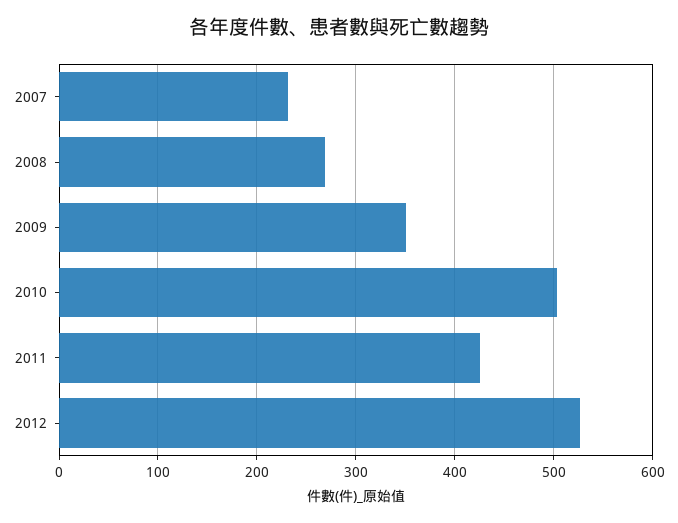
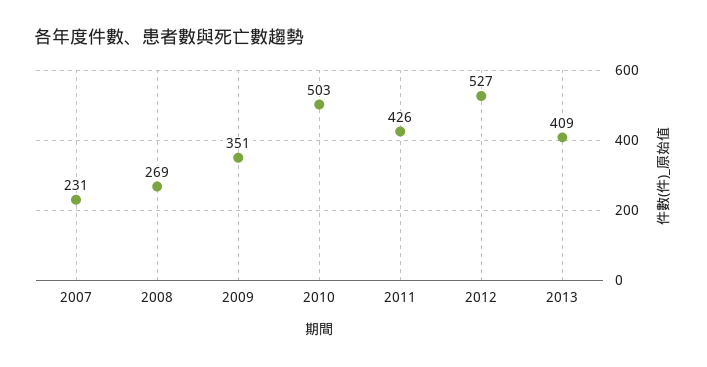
2013: none -> 409

